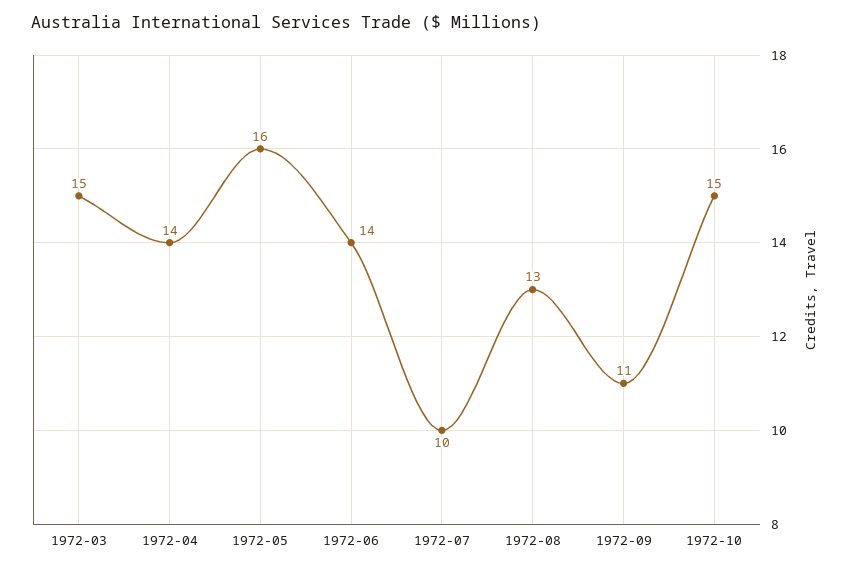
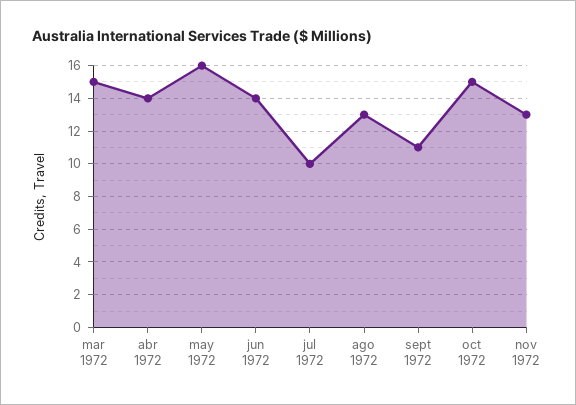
nov 1972: none -> 13

